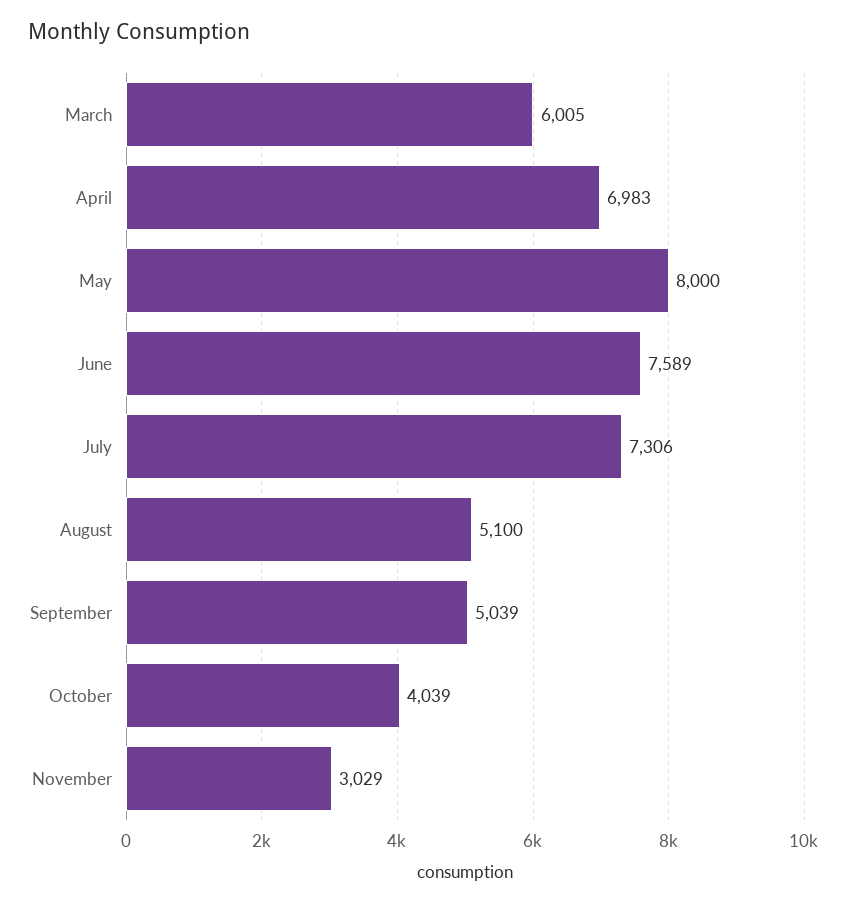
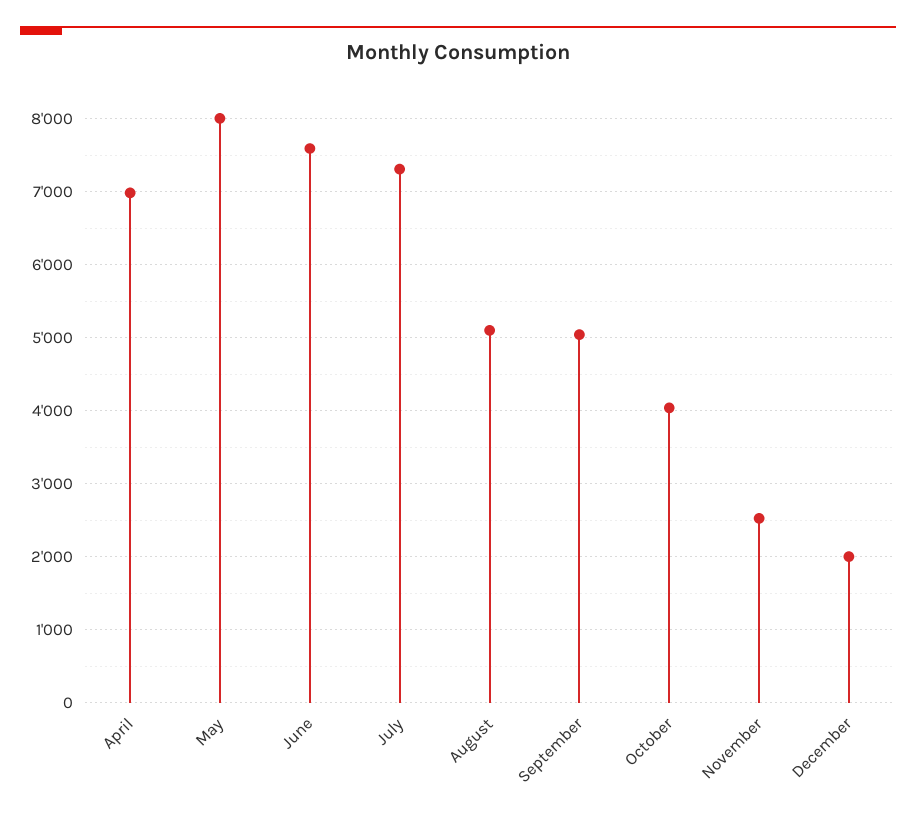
March: 6005 -> none
November: 3029 -> 2500
December: none -> 2000

